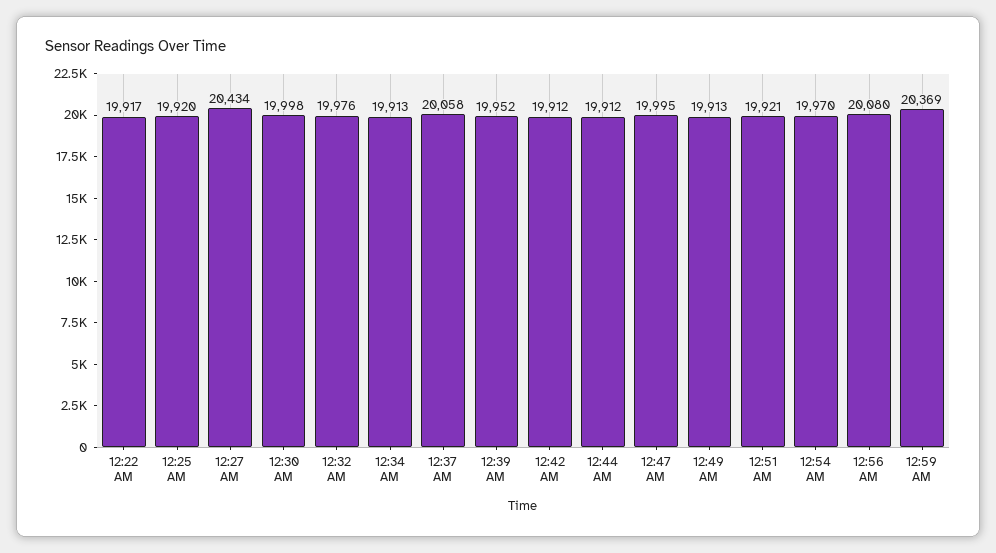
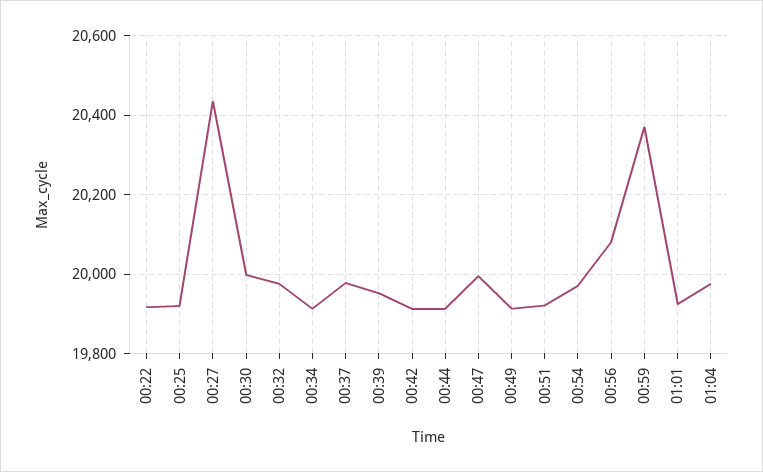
12:37 AM: 20058 -> 19980
01:01: none -> 19920
01:04: none -> 19980

